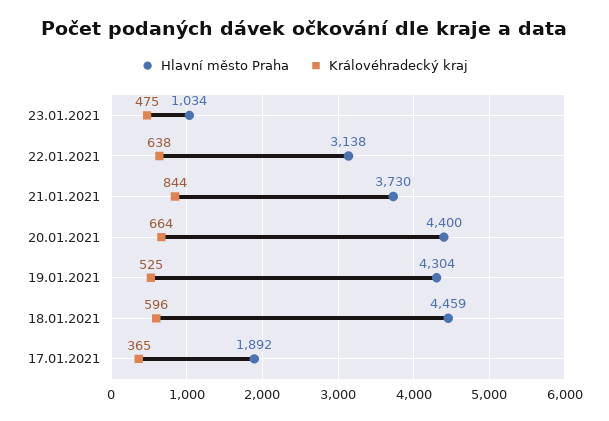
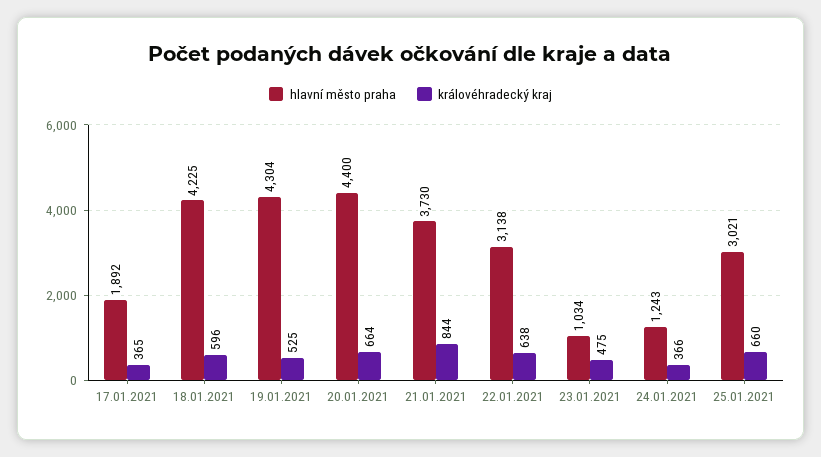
Hlavní město Praha, 18.01.2021: 4459 -> 4225
Hlavní město Praha, 24.01.2021: none -> 1243
Královéhradecký kraj, 24.01.2021: none -> 366
Hlavní město Praha, 25.01.2021: none -> 3021
Královéhradecký kraj, 25.01.2021: none -> 660

